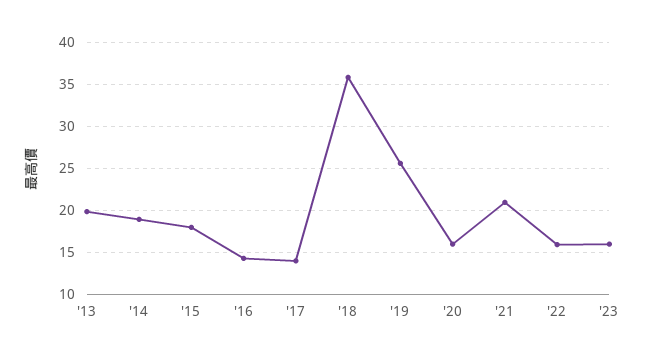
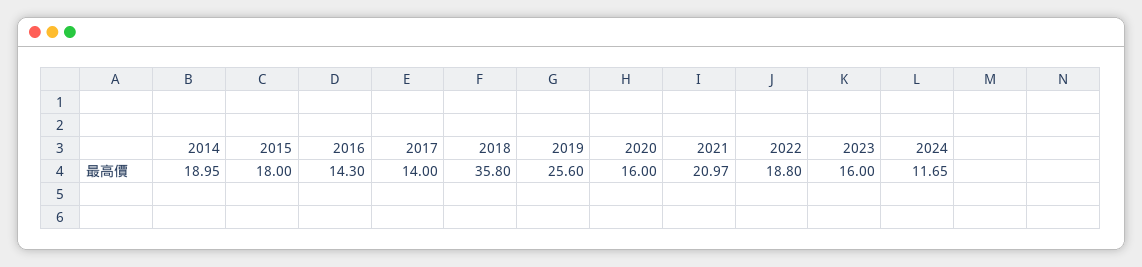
'13: 20 -> none
'22: 16 -> 18.8
2024: none -> 11.65

